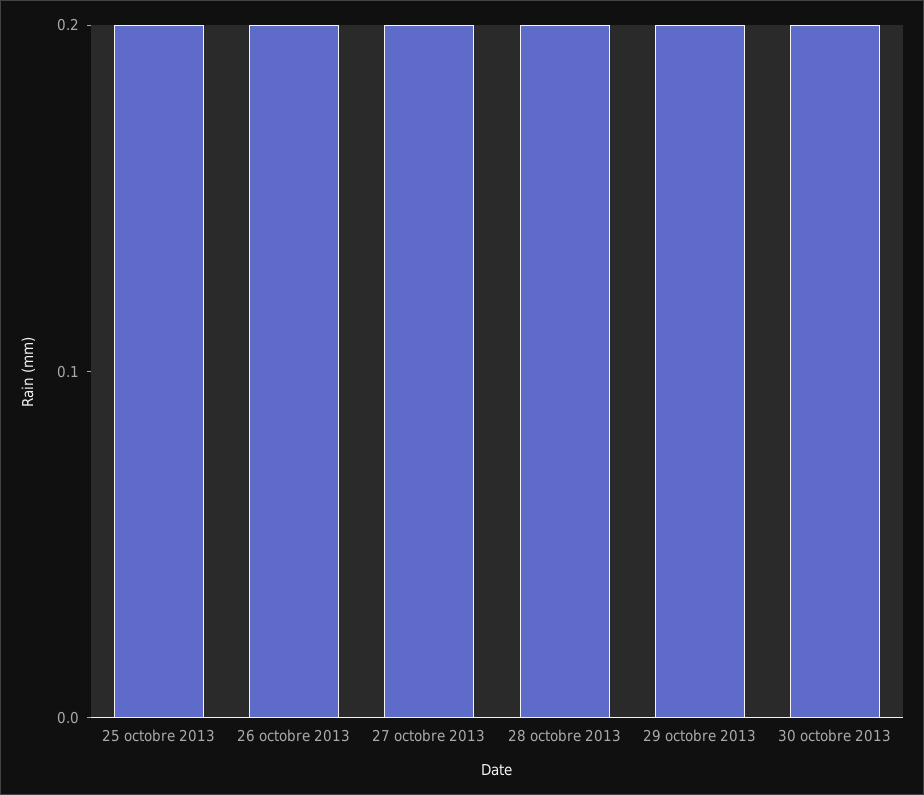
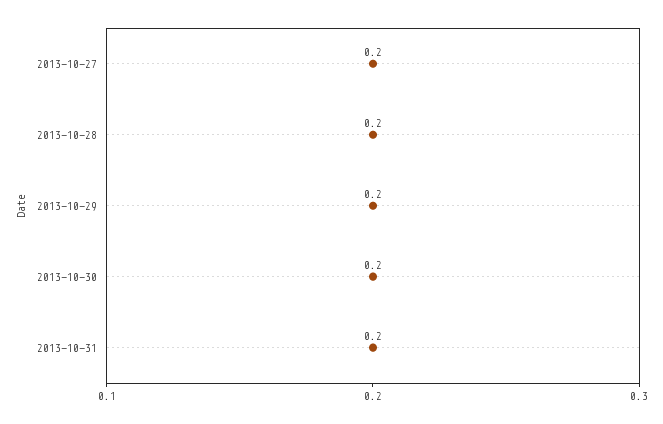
25 octobre 2013: 0.2 -> none
26 octobre 2013: 0.2 -> none
2013-10-31: none -> 0.2

